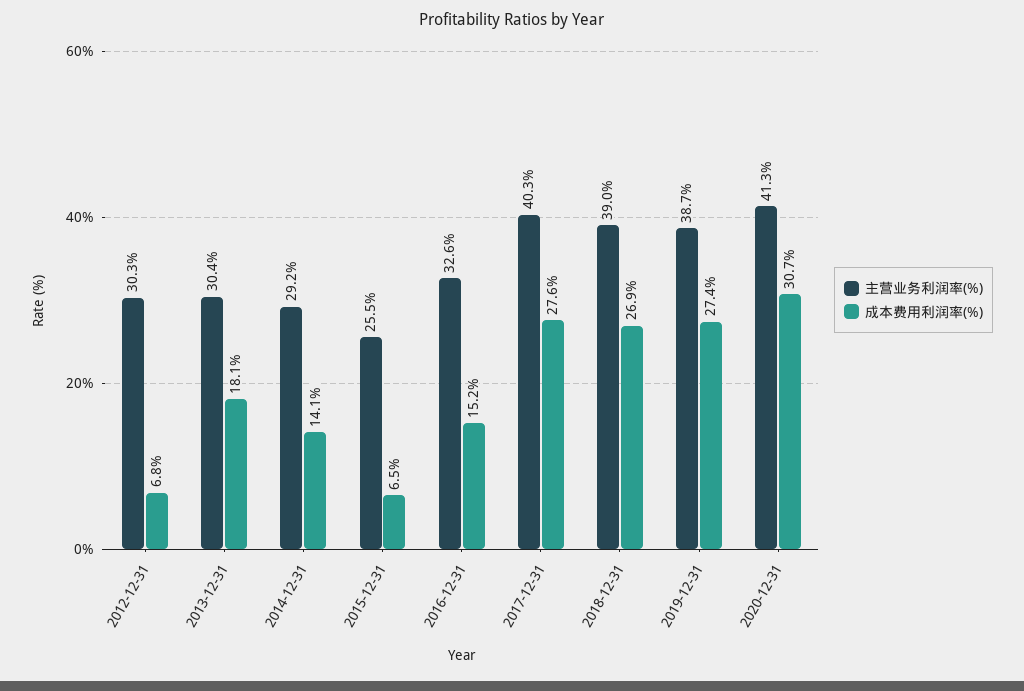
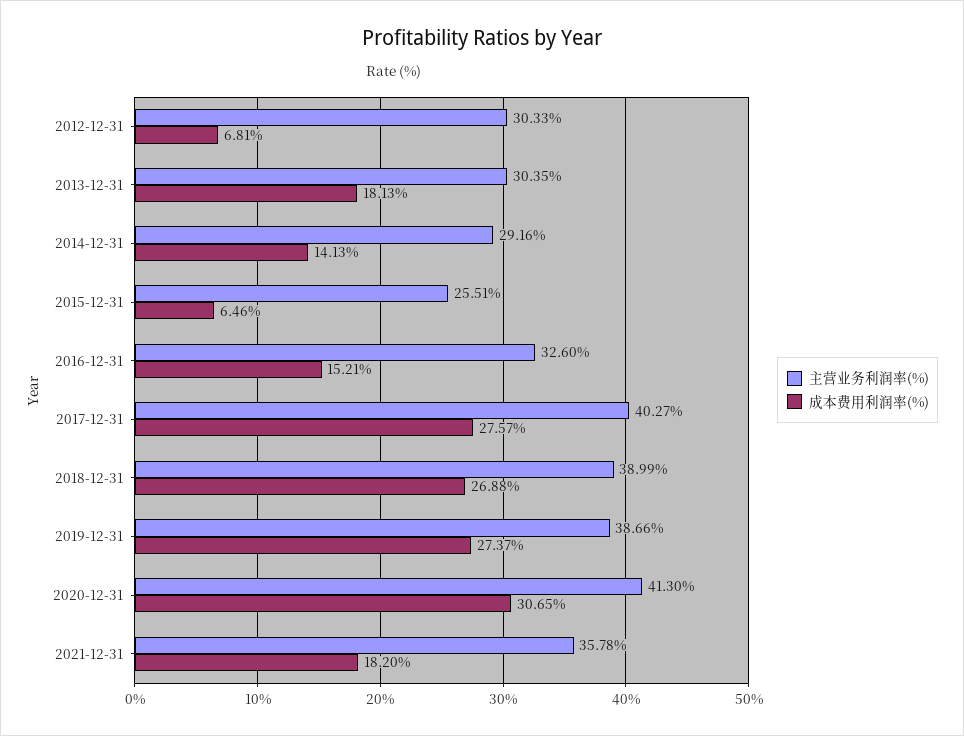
主营业务利润率(%), 2021-12-31: none -> 35.78
成本费用利润率(%), 2021-12-31: none -> 18.2

